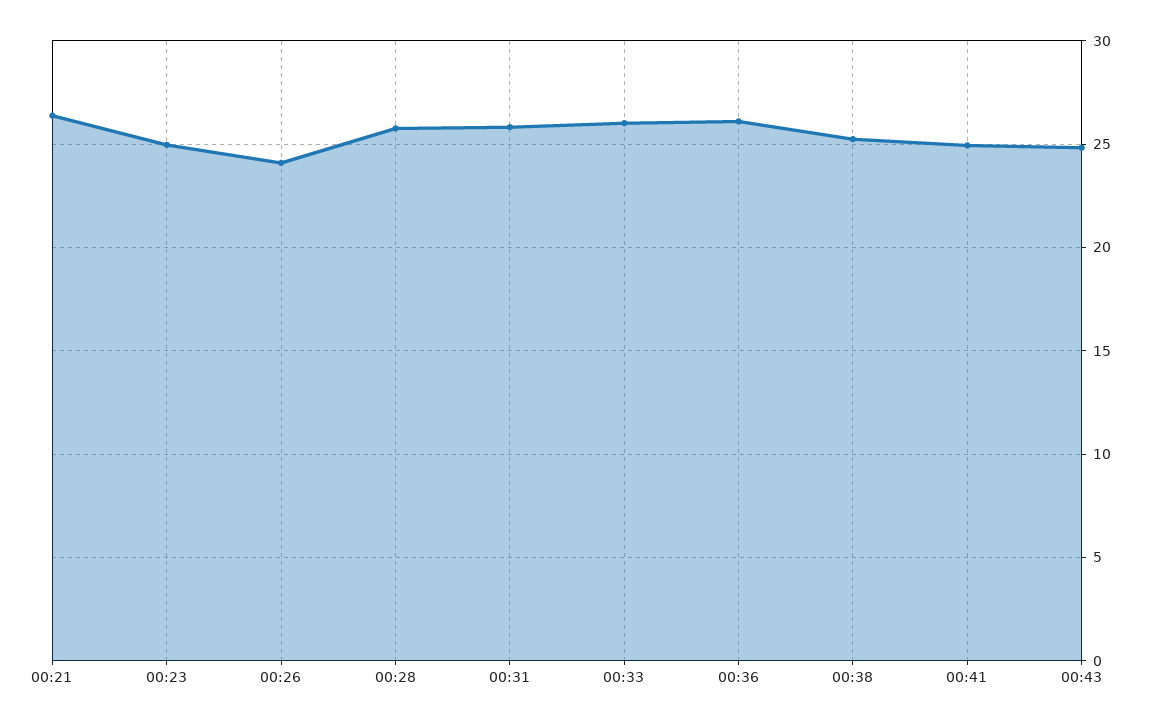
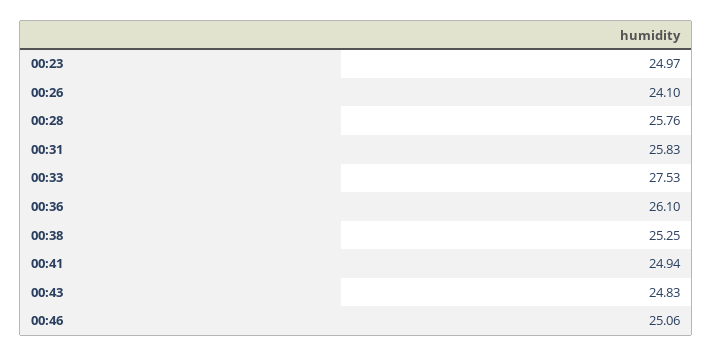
00:21: 26.5 -> none
00:33: 26 -> 27.53
00:46: none -> 25.06

